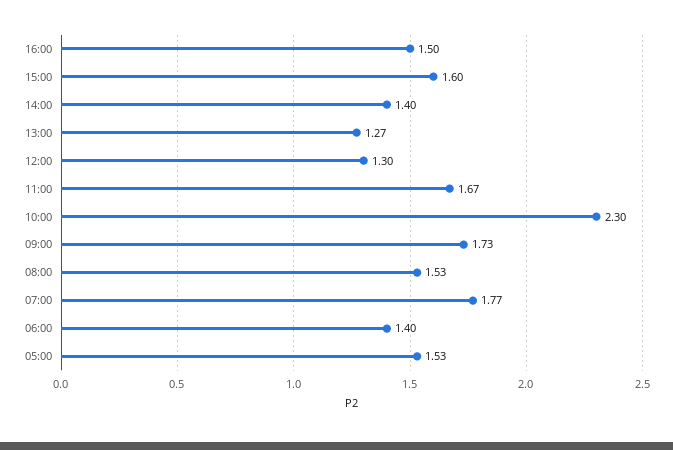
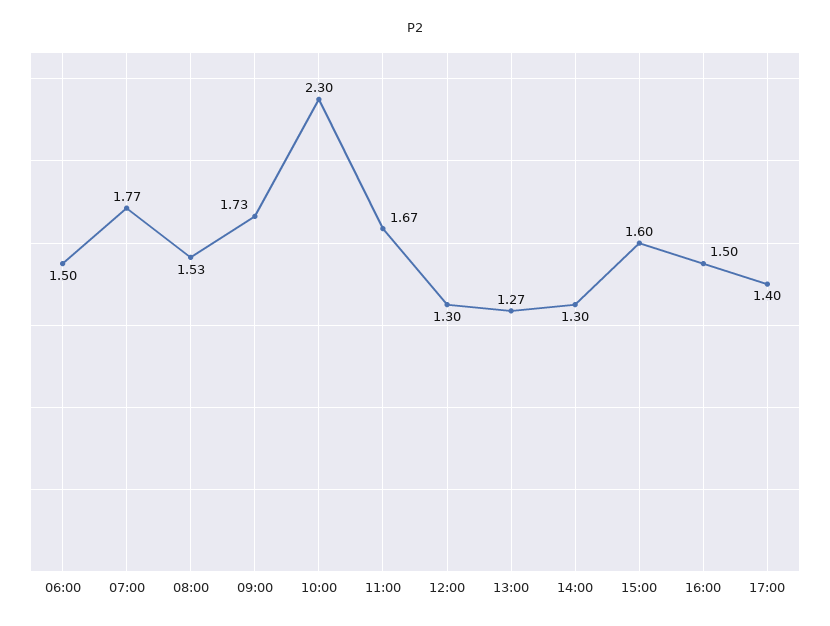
14:00: 1.4 -> 1.3
06:00: 1.4 -> 1.5
05:00: 1.53 -> none
17:00: none -> 1.4

